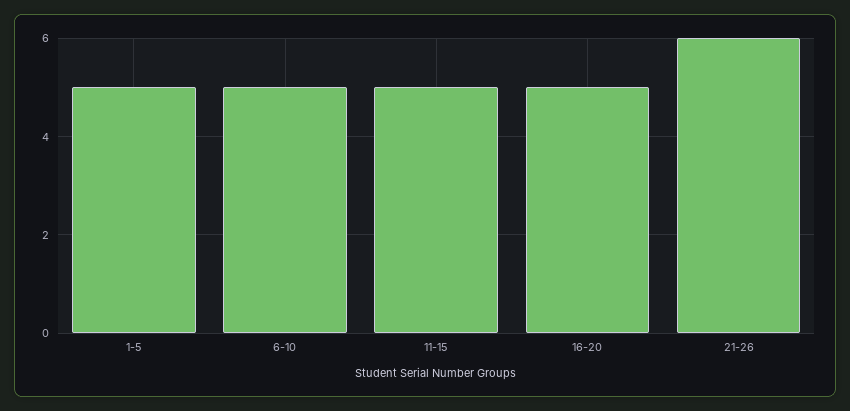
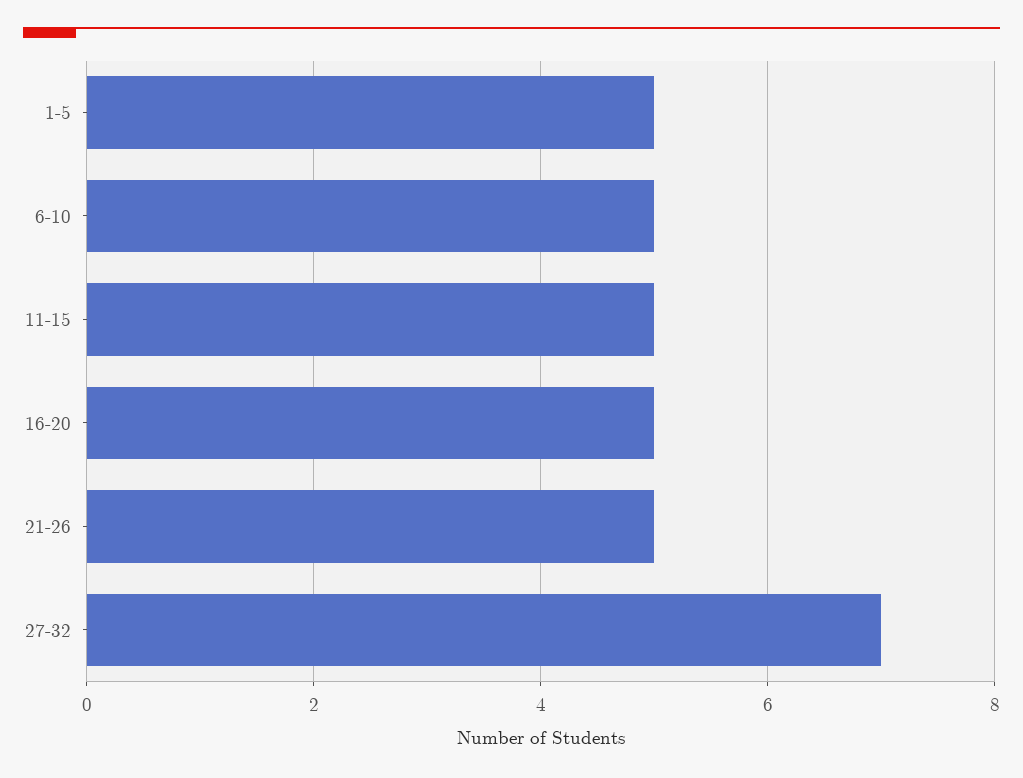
21-26: 6 -> 5
27-32: none -> 7

